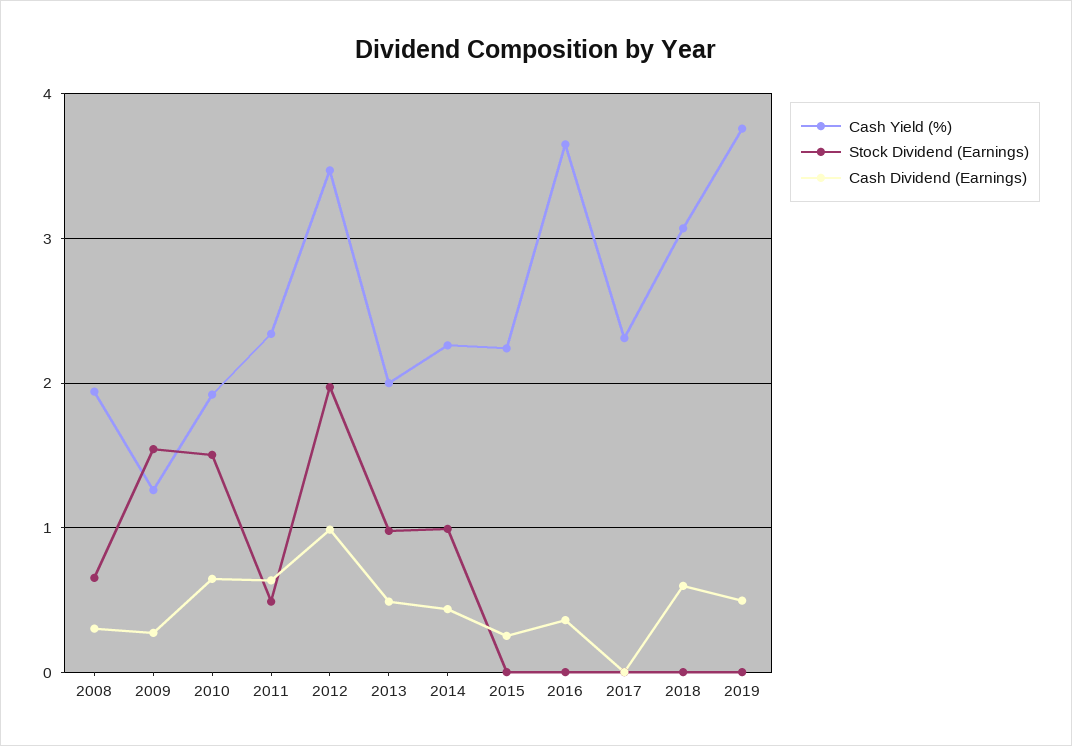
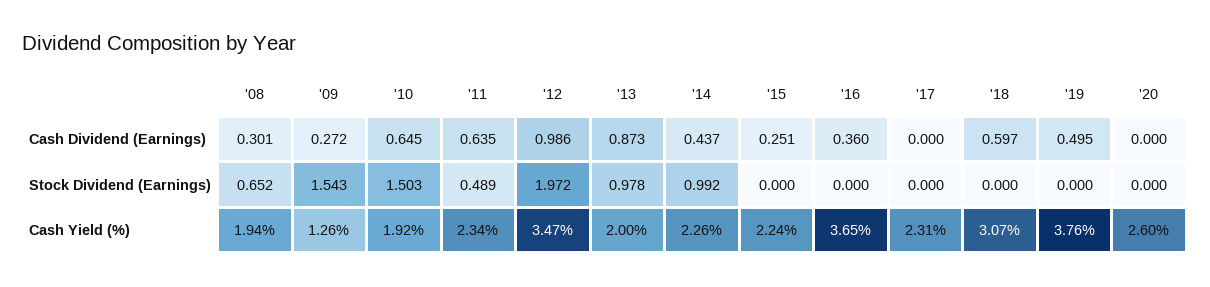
Cash Dividend (Earnings), 2013: 0.5 -> 0.873
Cash Dividend (Earnings), '20: none -> 0
Stock Dividend (Earnings), '20: none -> 0
Cash Yield (%), '20: none -> 2.6

